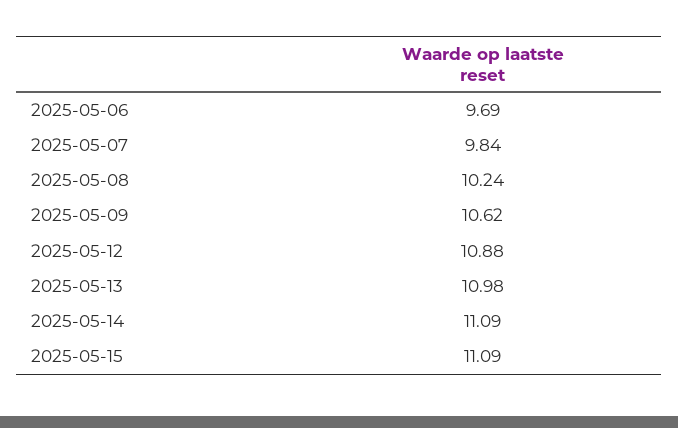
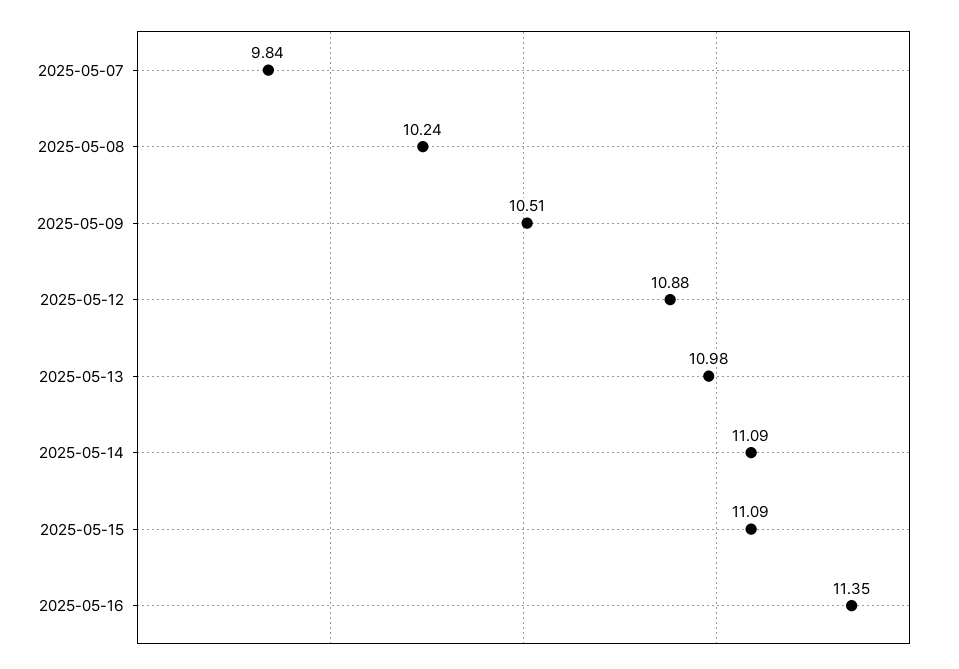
2025-05-06: 9.69 -> none
2025-05-09: 10.62 -> 10.51
2025-05-16: none -> 11.35

